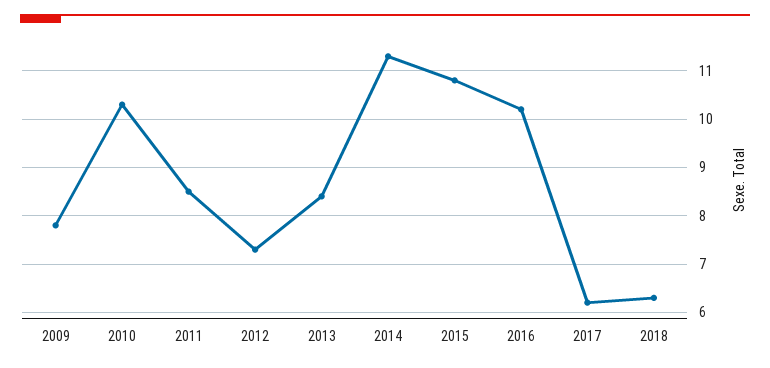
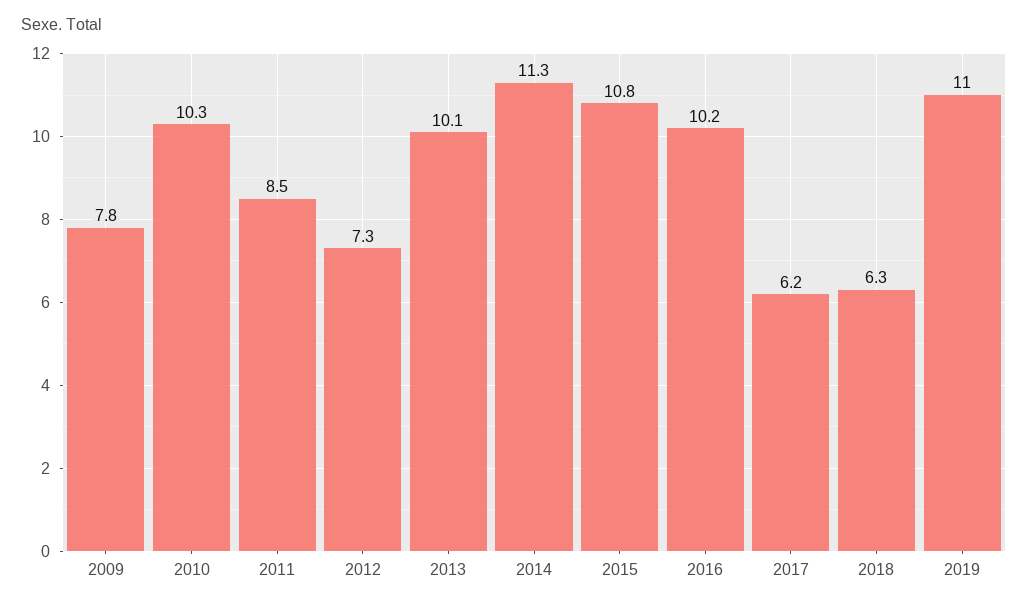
2013: 8.5 -> 10.1
2019: none -> 11

